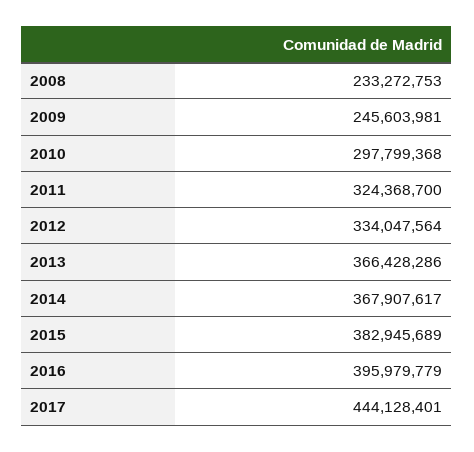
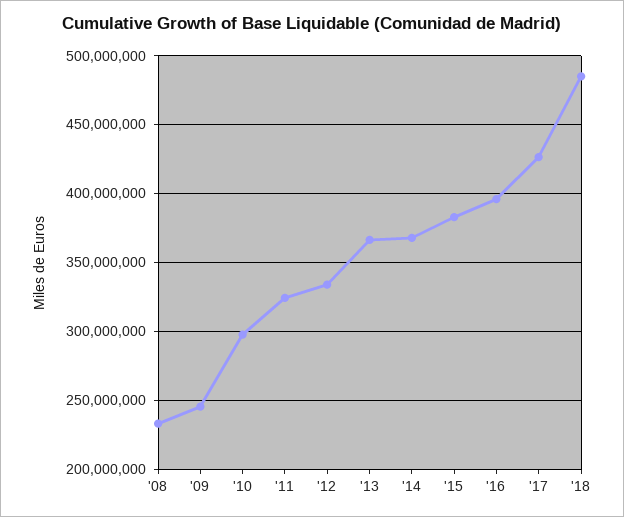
2017: 444128401 -> 425000000
'18: none -> 485000000

